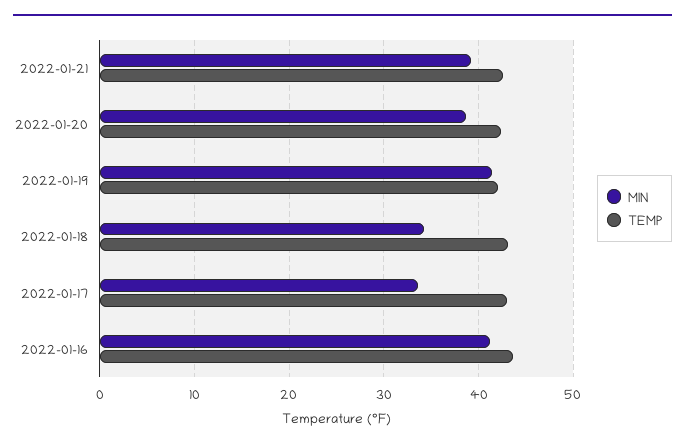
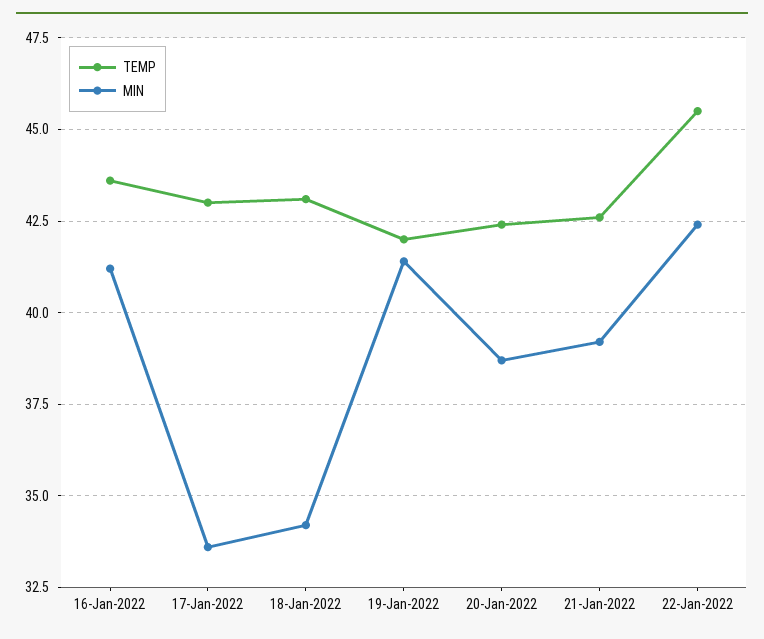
TEMP, 22-Jan-2022: none -> 45.5
MIN, 22-Jan-2022: none -> 42.5

